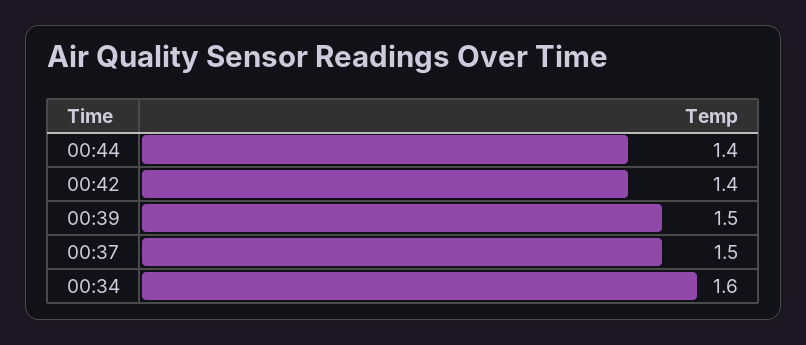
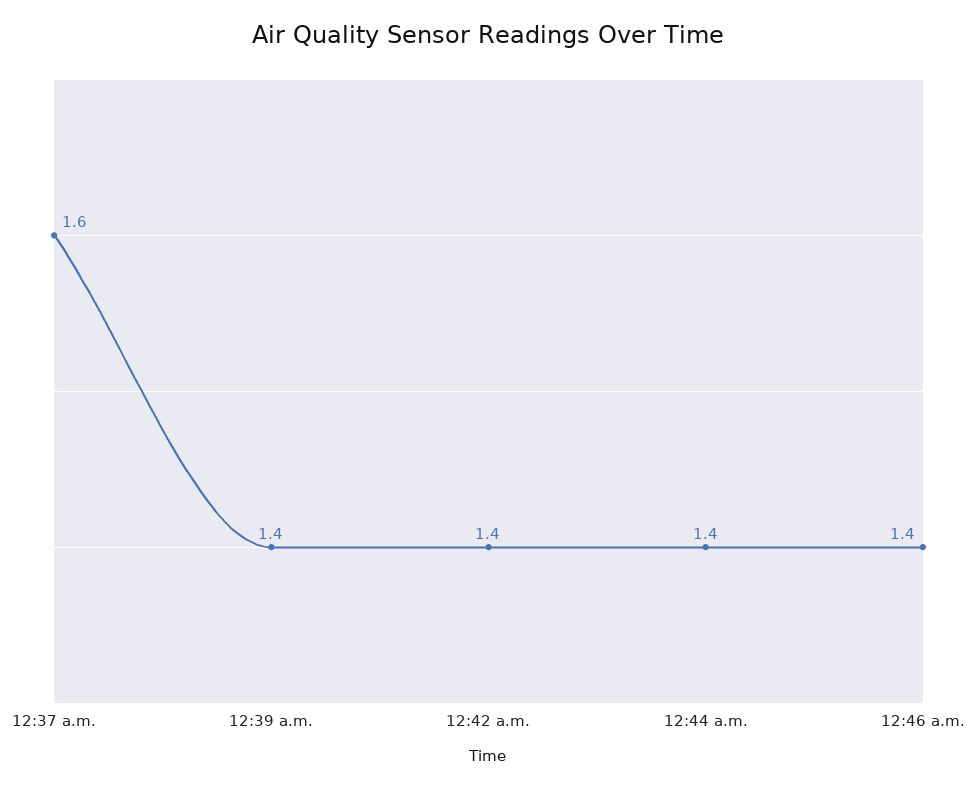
00:39: 1.5 -> 1.4
00:37: 1.5 -> 1.6
00:34: 1.6 -> none
12:46 a.m.: none -> 1.4

